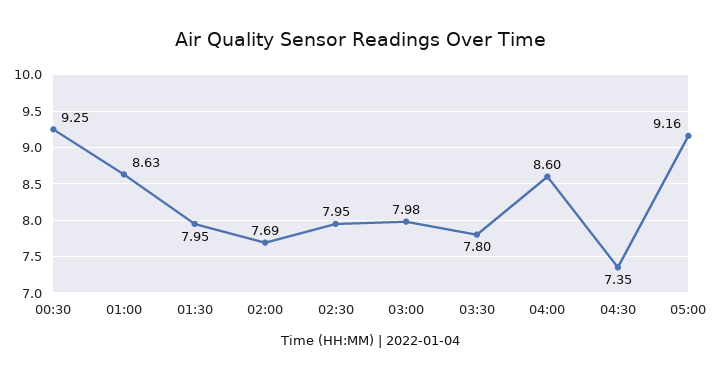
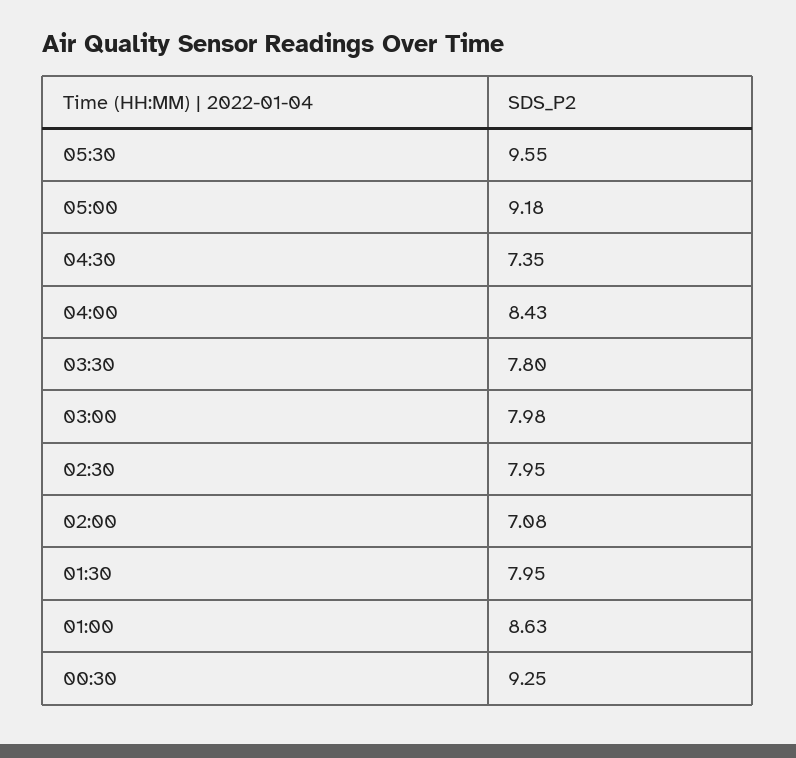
02:00: 7.69 -> 7.08
04:00: 8.6 -> 8.43
05:00: 9.16 -> 9.18
05:30: none -> 9.55

